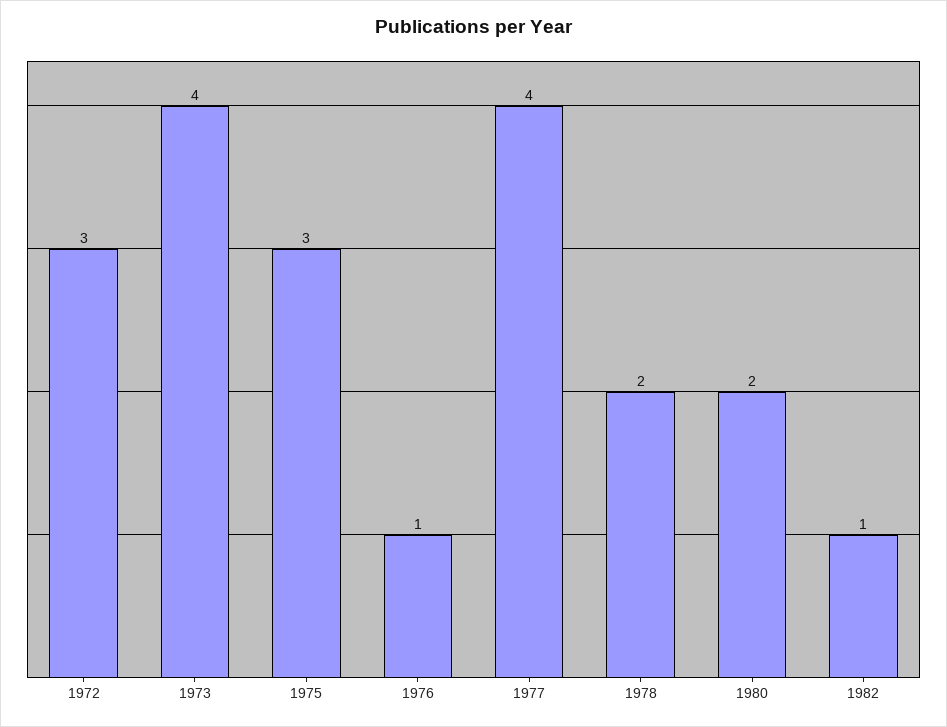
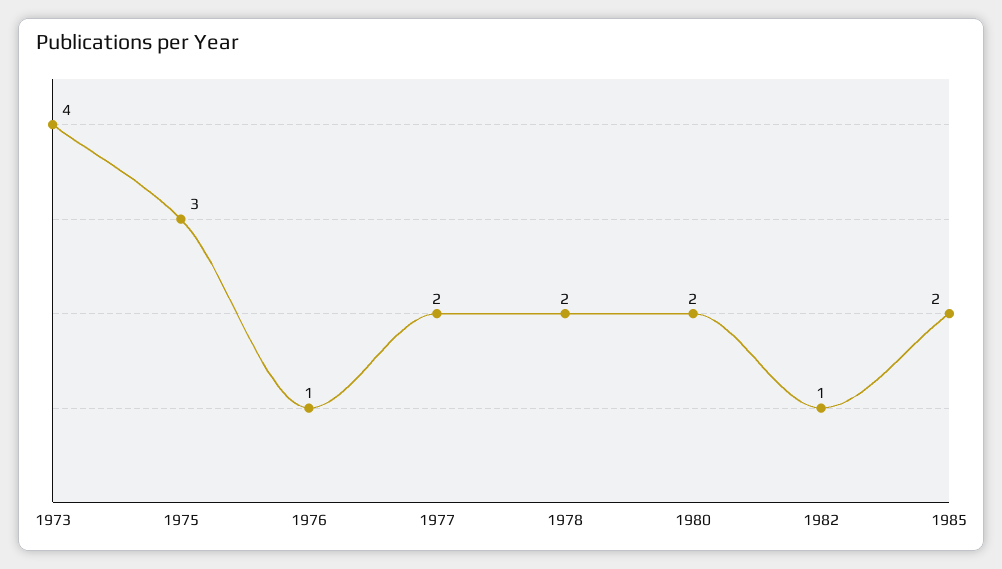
1972: 3 -> none
1977: 4 -> 2
1985: none -> 2

